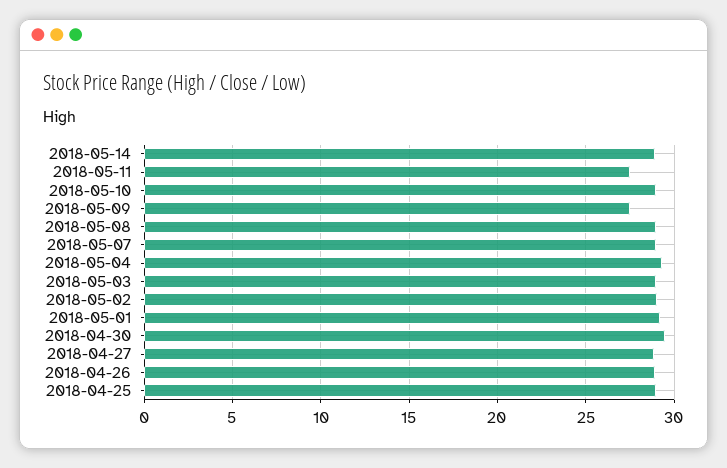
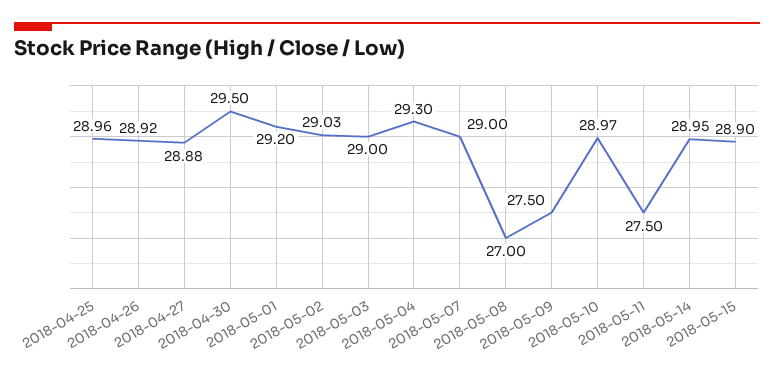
2018-05-08: 29 -> 27
2018-05-15: none -> 28.9

